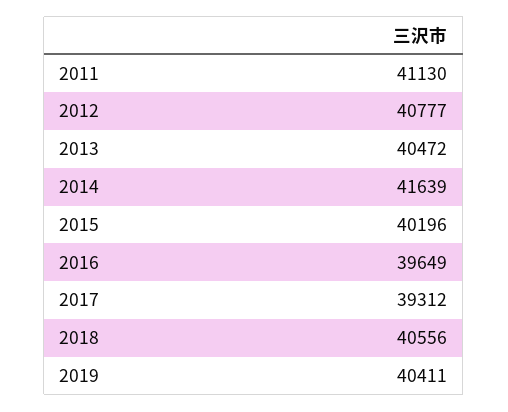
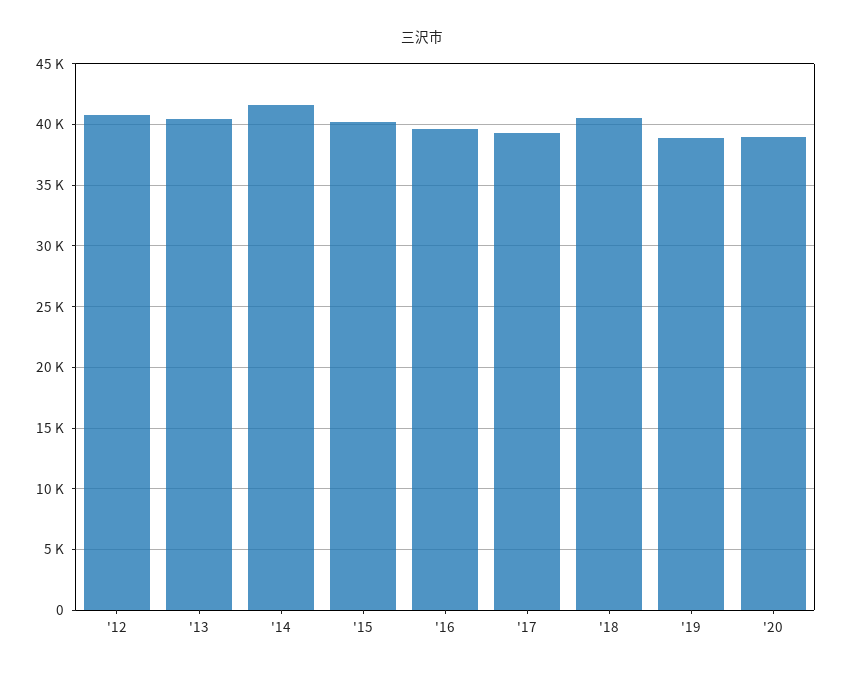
2011: 41130 -> none
2019: 40411 -> 39000
'20: none -> 39000

